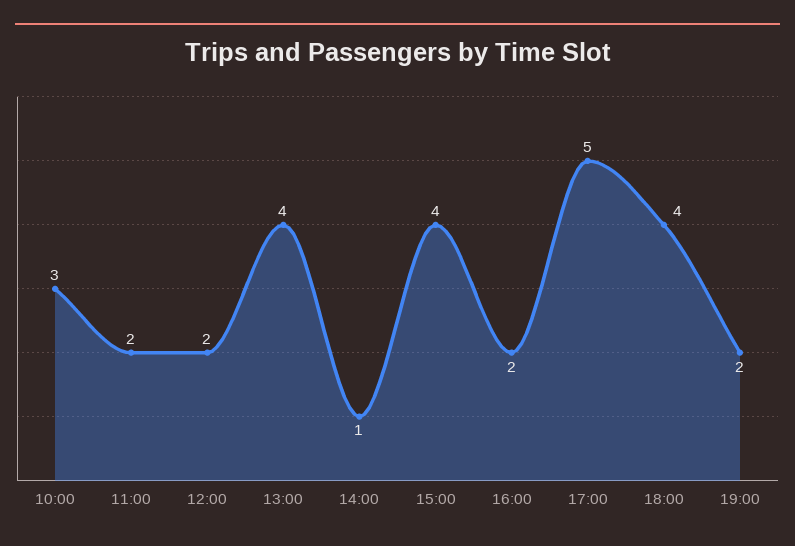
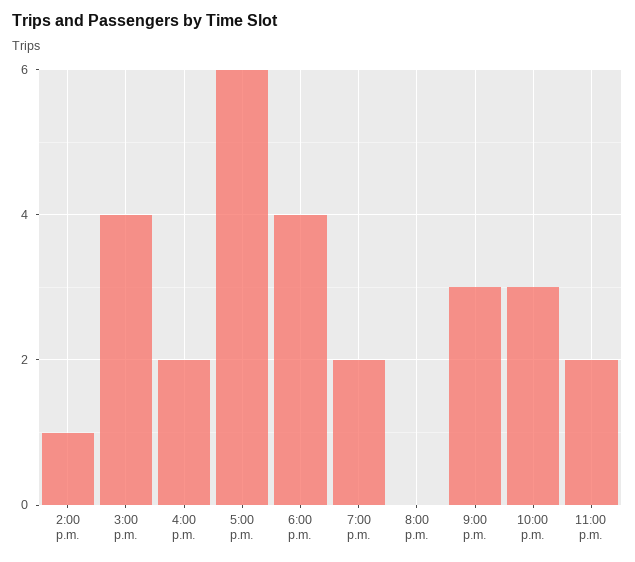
10:00: 3 -> none
11:00: 2 -> none
12:00: 2 -> none
13:00: 4 -> none
17:00: 5 -> 6
8:00 p.m.: none -> 0
9:00 p.m.: none -> 3
10:00 p.m.: none -> 3
11:00 p.m.: none -> 2

